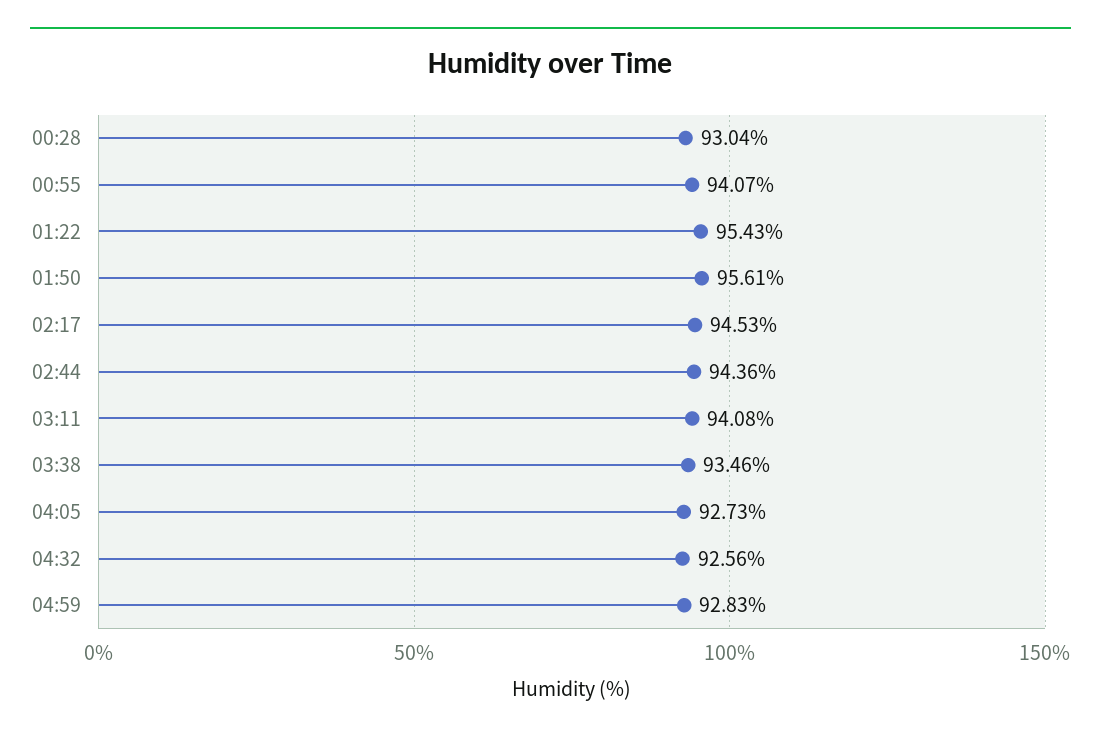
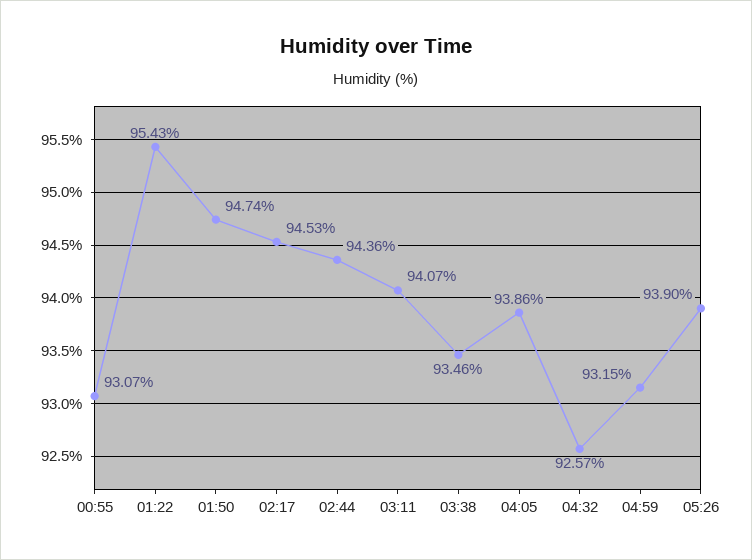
00:28: 93.04 -> none
00:55: 94.07 -> 93.07
01:50: 95.61 -> 94.74
03:11: 94.08 -> 94.07
04:05: 92.73 -> 93.86
04:32: 92.56 -> 92.57
04:59: 92.83 -> 93.15
05:26: none -> 93.9

